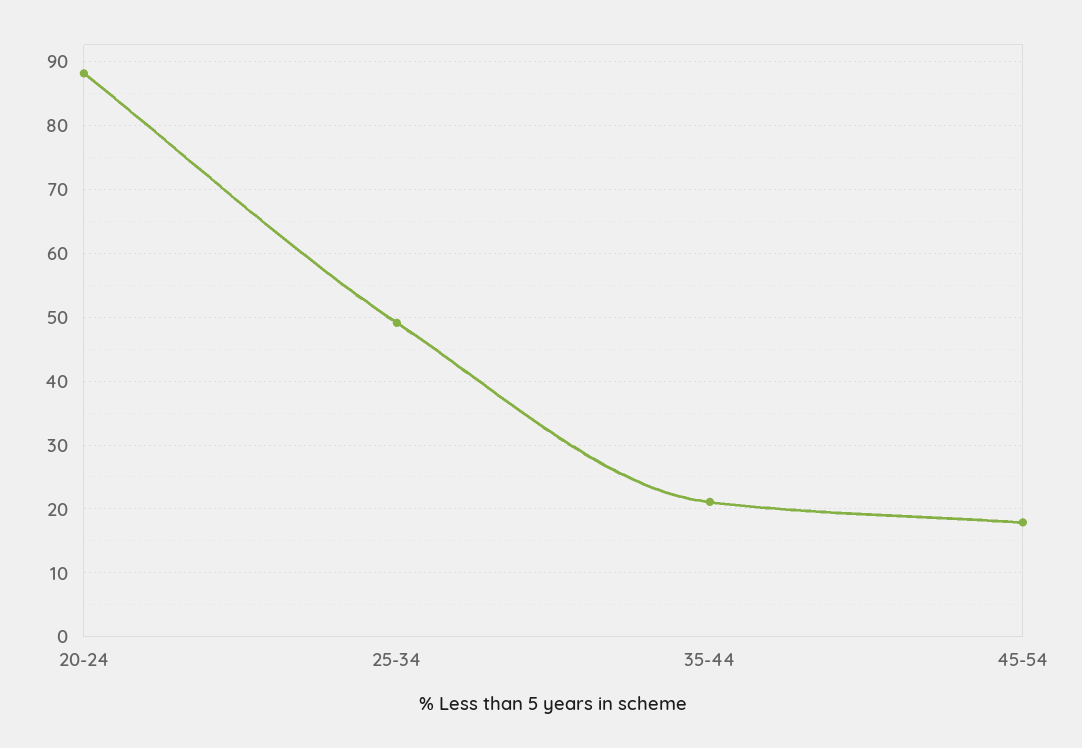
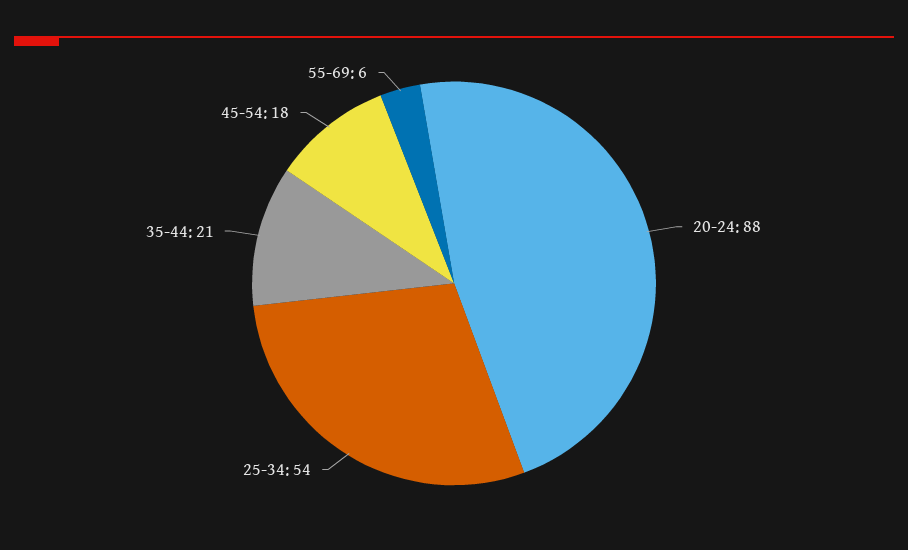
25-34: 49 -> 54
55-69: none -> 6

